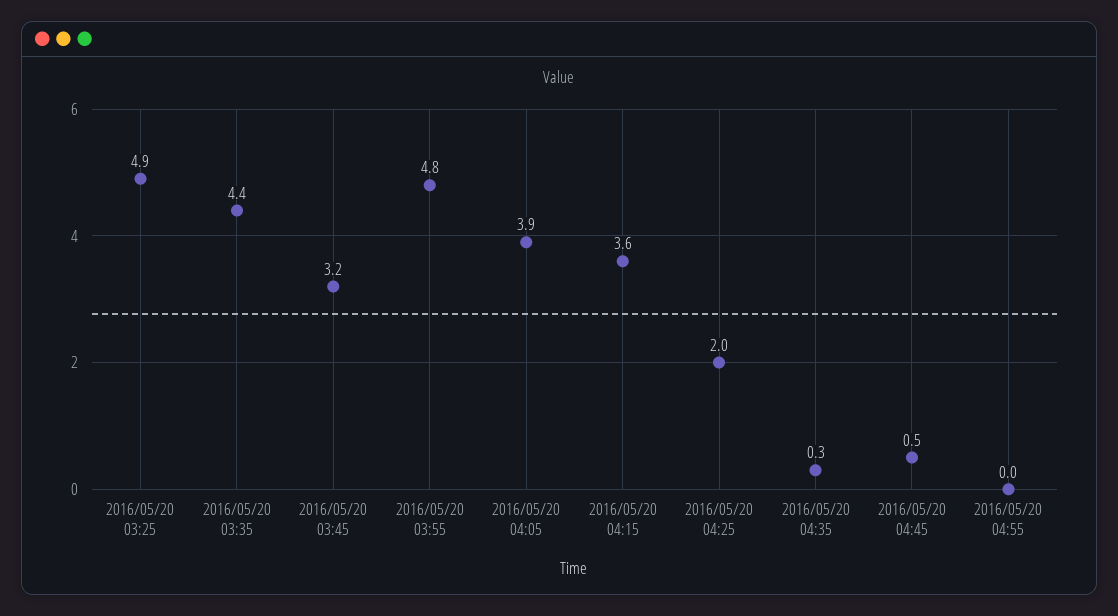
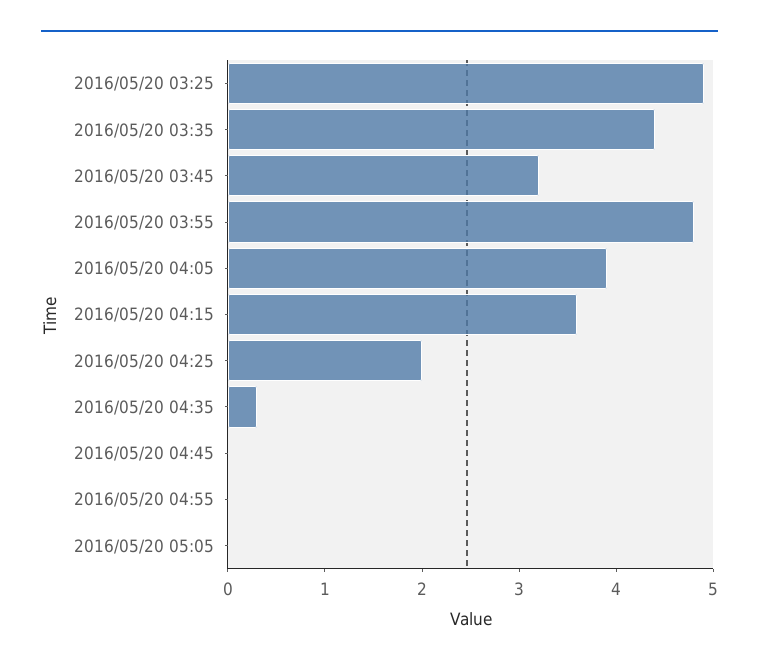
2016/05/20 04:45: 0.5 -> 0
2016/05/20 05:05: none -> 0

